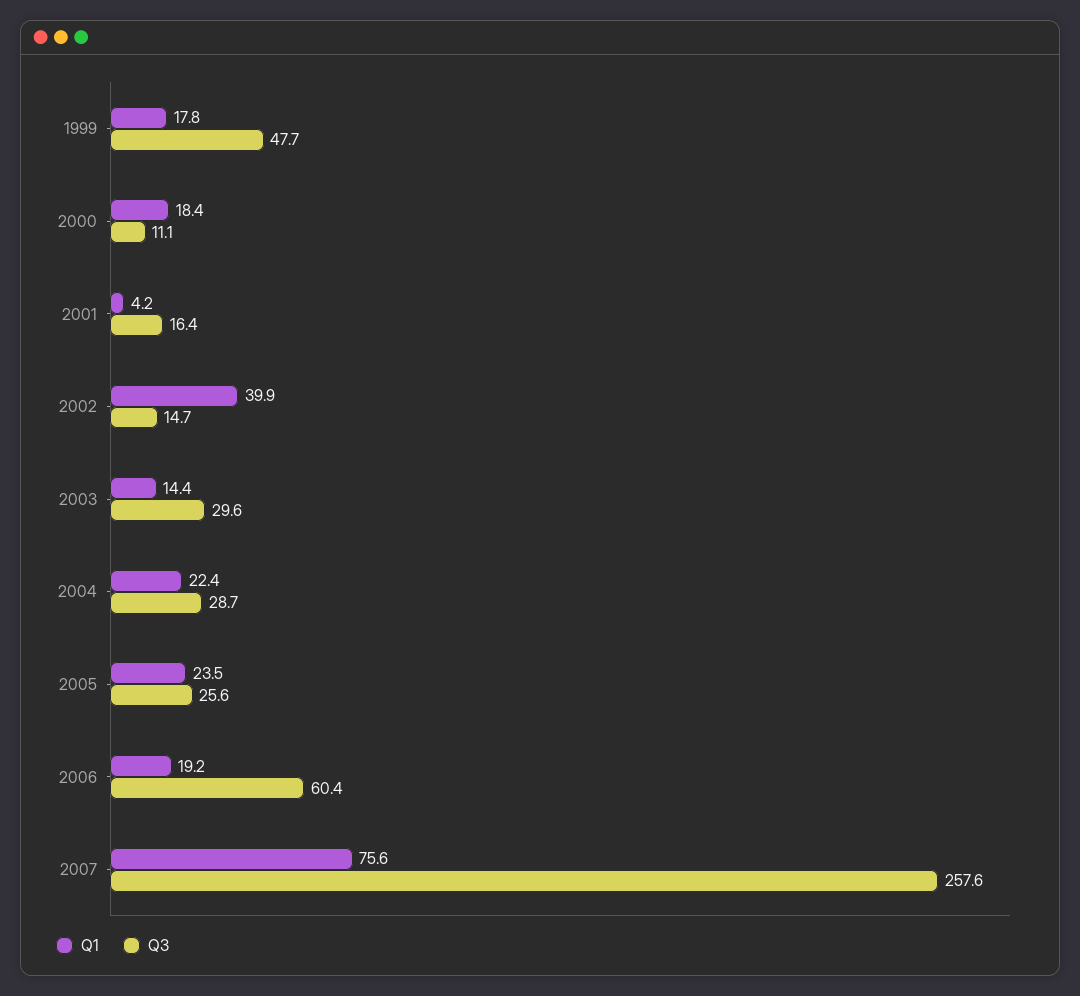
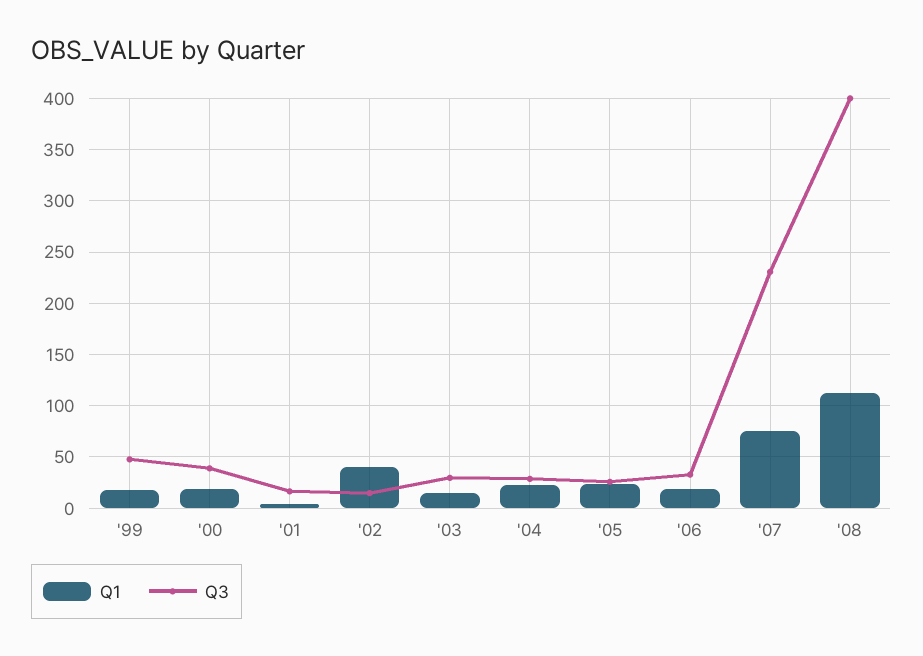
Q3, 2000: 11.1 -> 40
Q3, 2006: 60.4 -> 30
Q3, 2007: 257.6 -> 230
Q1, '08: none -> 110
Q3, '08: none -> 400

